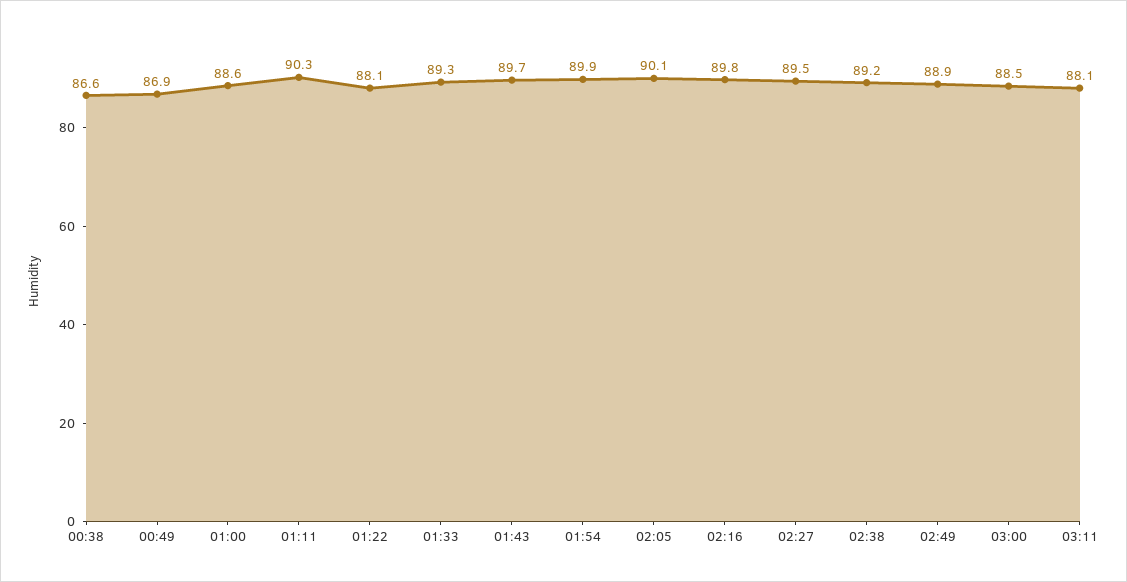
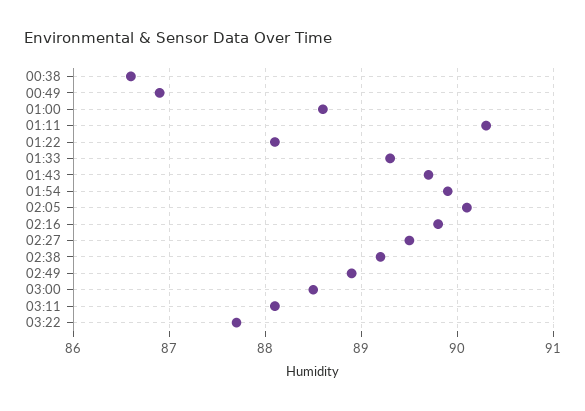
03:22: none -> 87.7

